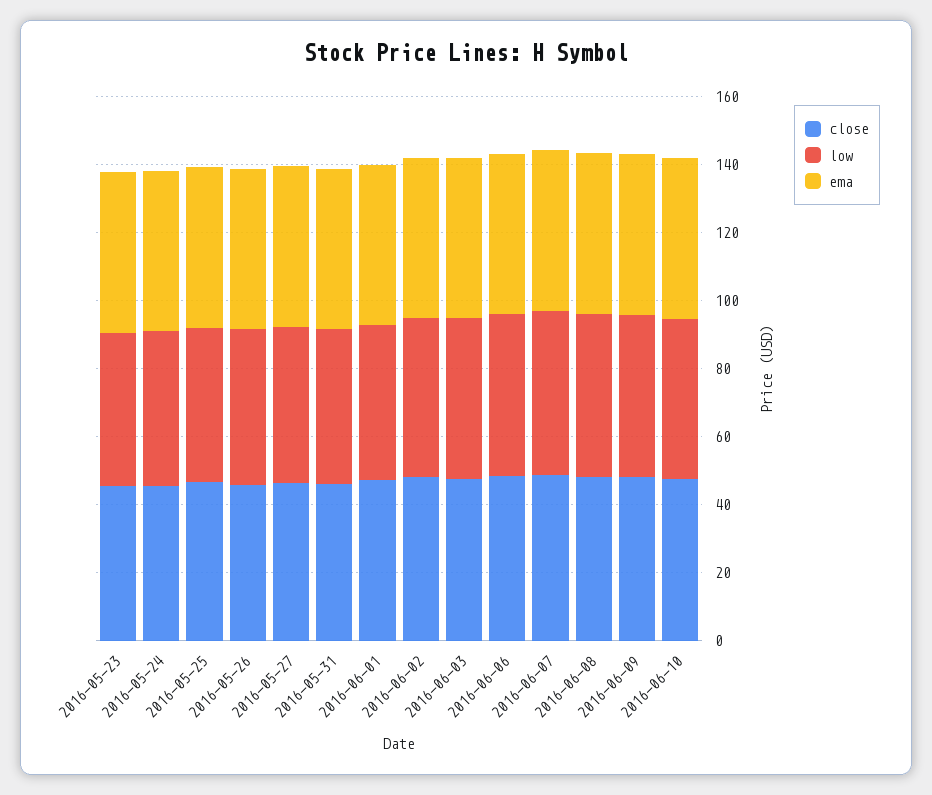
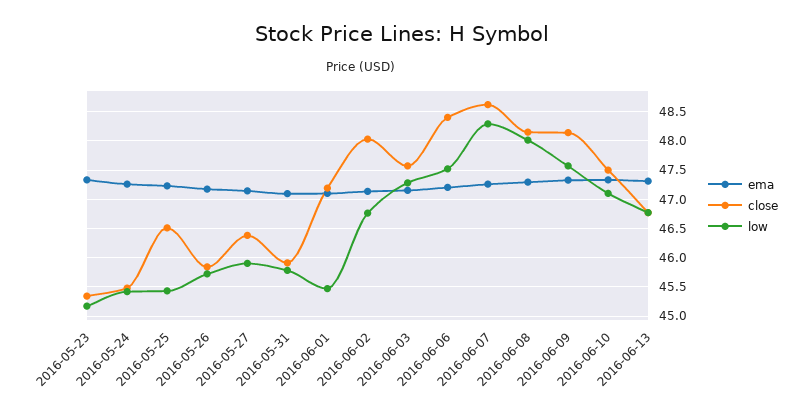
ema, 2016-06-13: none -> 47.25
close, 2016-06-13: none -> 46.75
low, 2016-06-13: none -> 46.75

